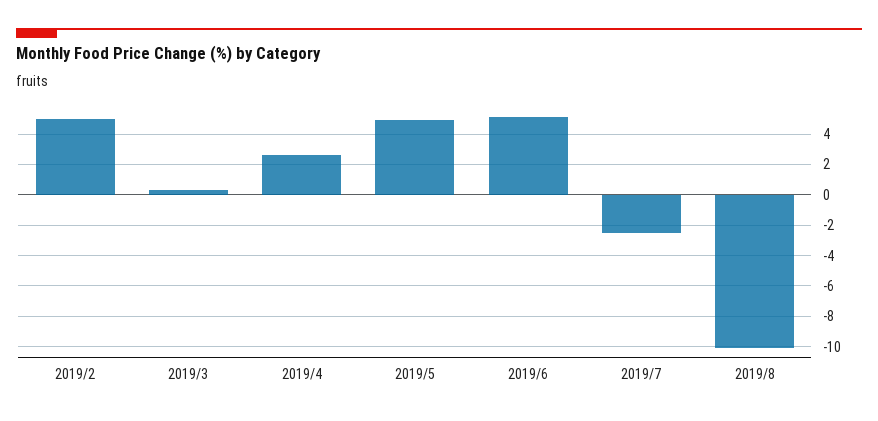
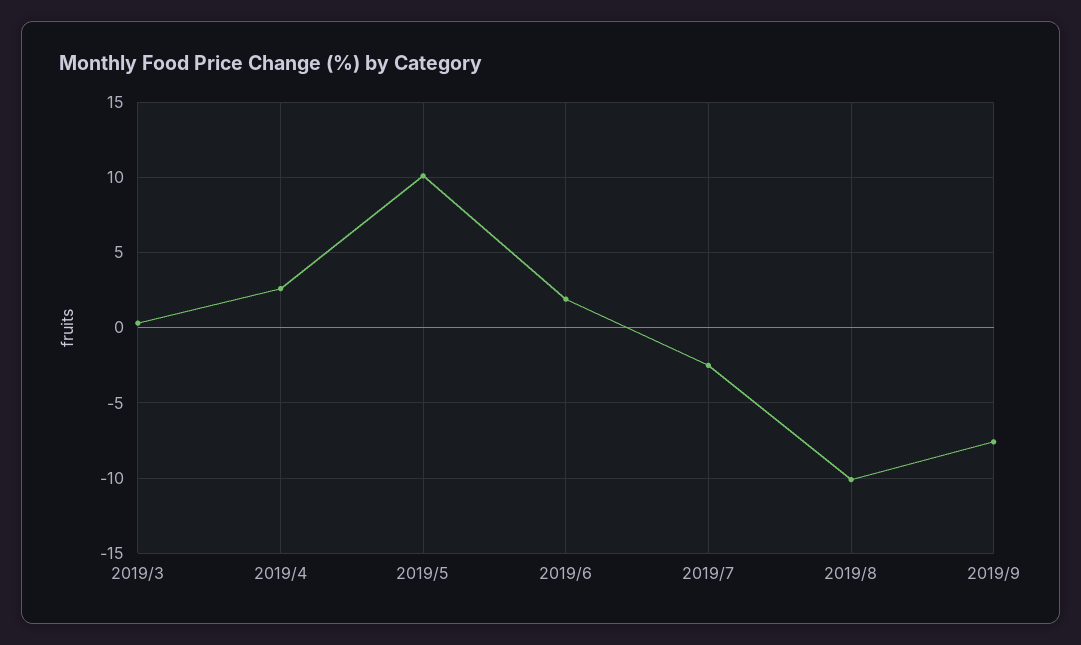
2019/2: 5 -> none
2019/5: 5 -> 10
2019/6: 5 -> 2
2019/9: none -> -7.5

